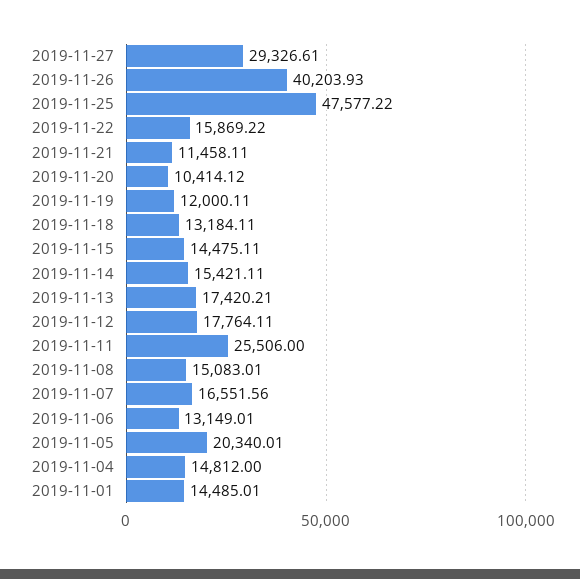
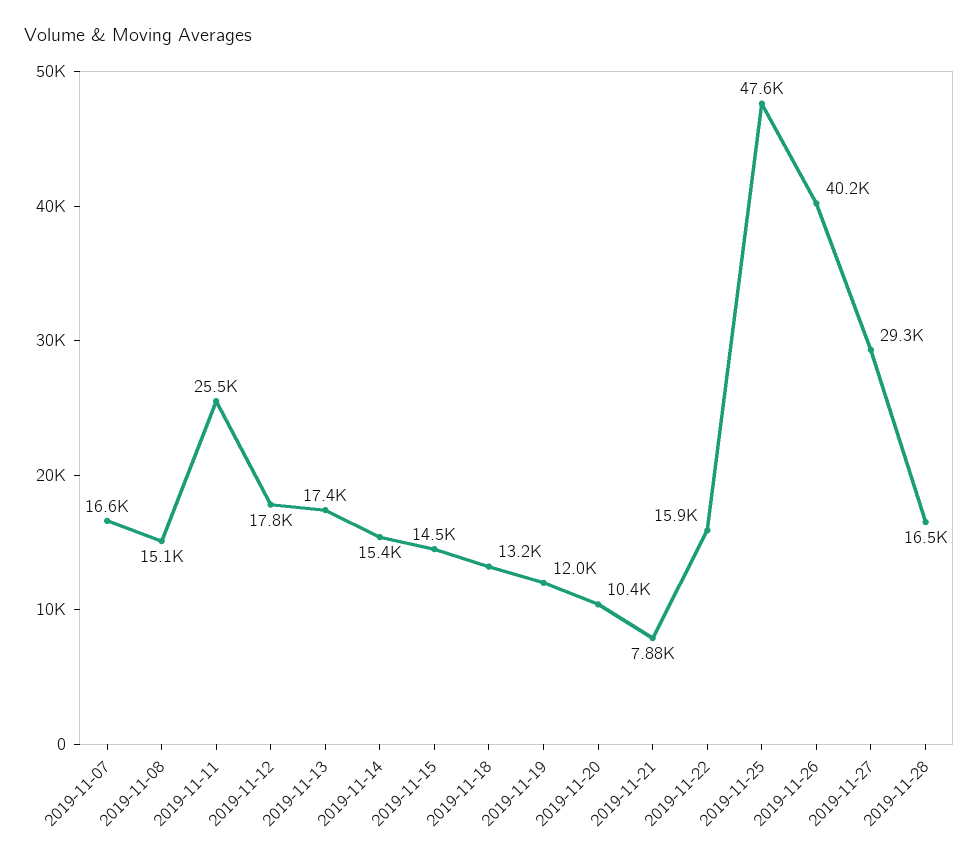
2019-11-21: 11458.11 -> 7880
2019-11-06: 13149.01 -> none
2019-11-05: 20340.01 -> none
2019-11-04: 14812 -> none
2019-11-01: 14485.01 -> none
2019-11-28: none -> 16500

